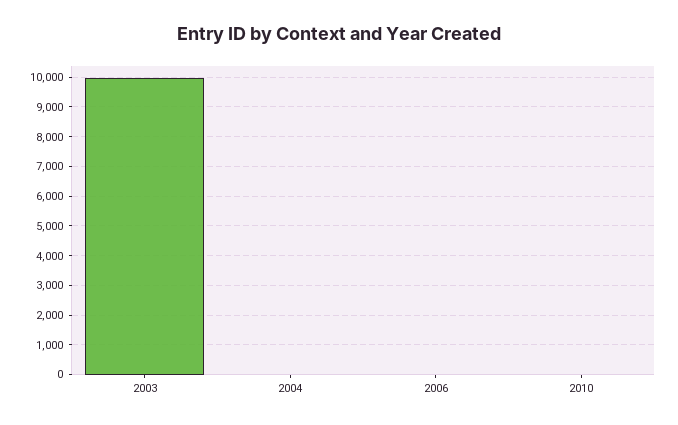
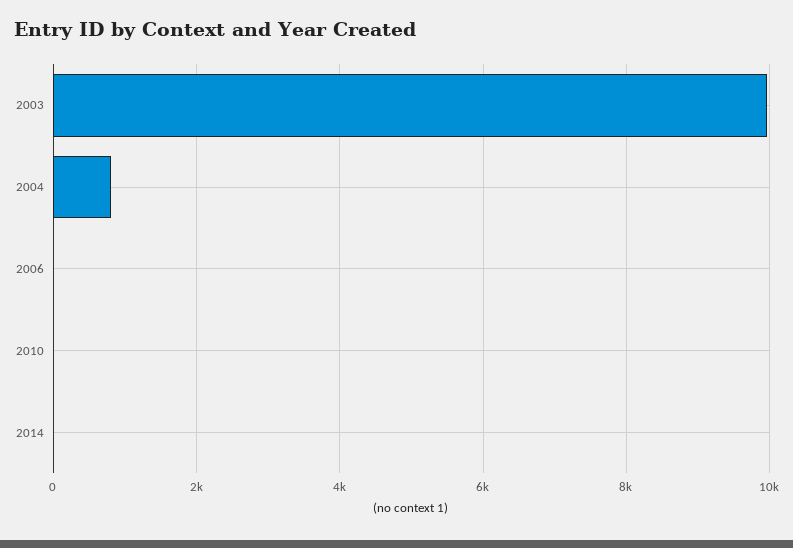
2004: 0 -> 800
2014: none -> 0

